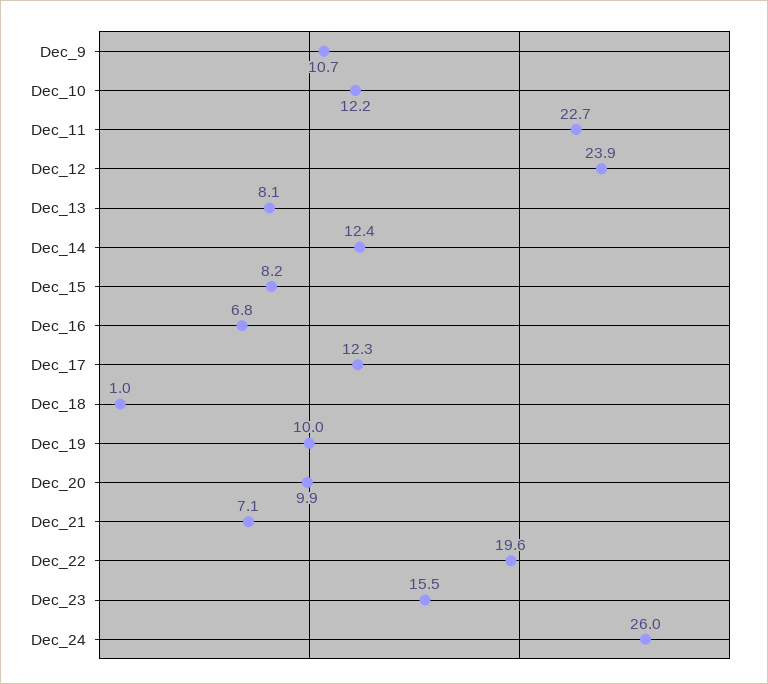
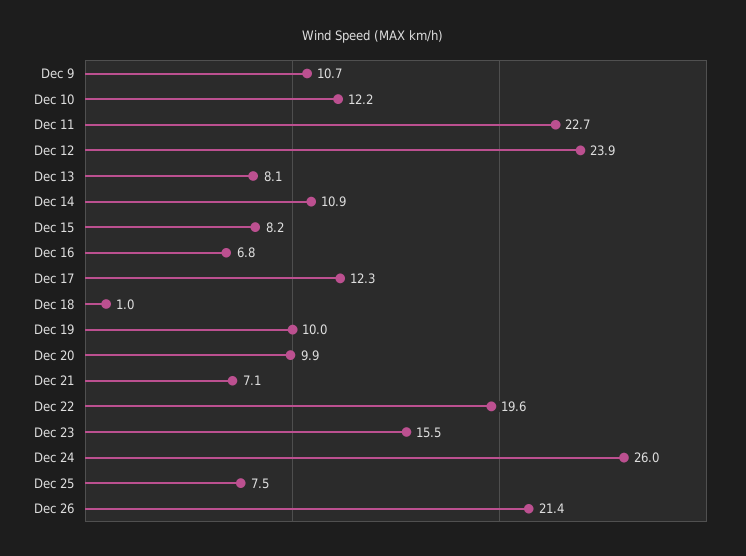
Dec_14: 12.4 -> 10.9
Dec 25: none -> 7.5
Dec 26: none -> 21.4

